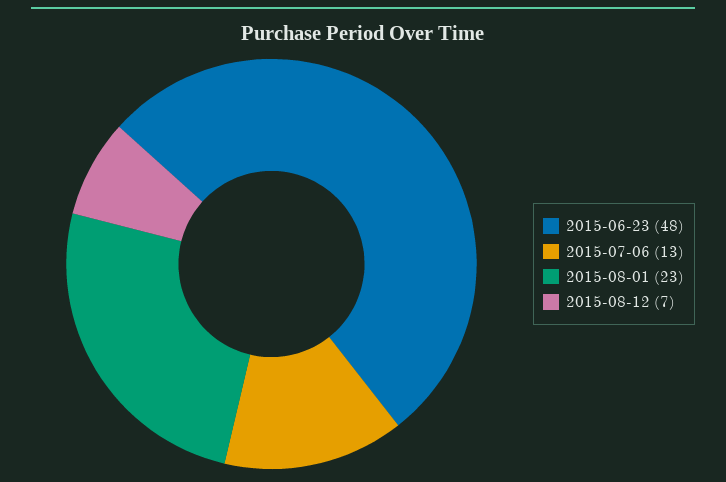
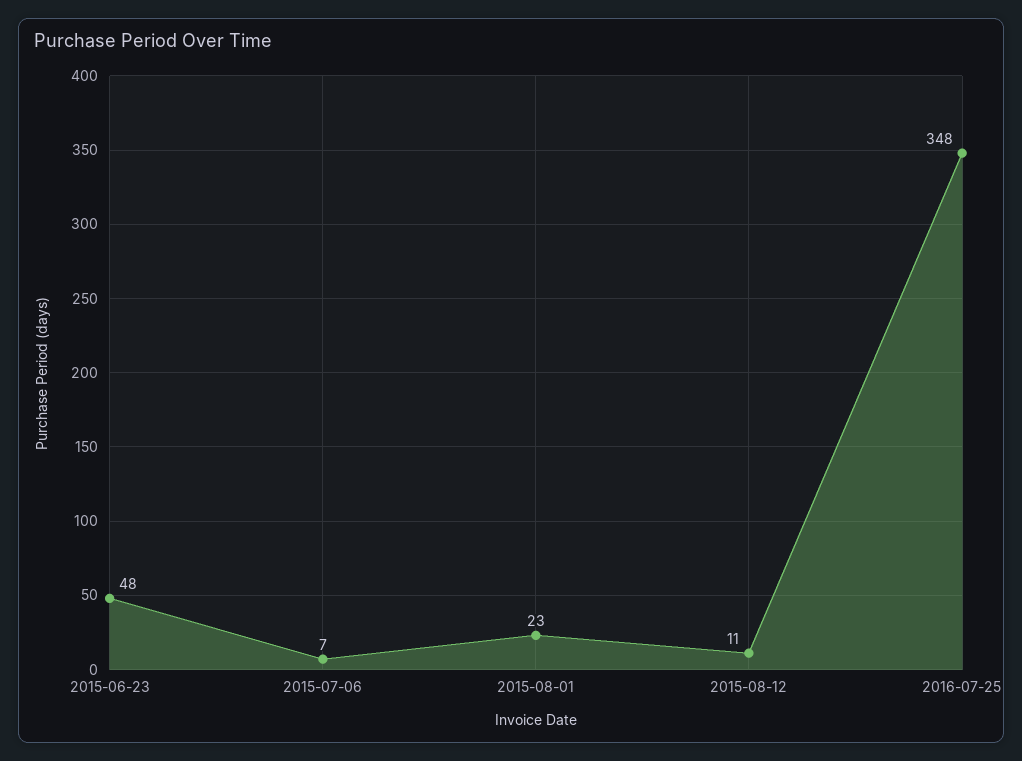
2015-07-06: 13 -> 7
2015-08-12: 7 -> 11
2016-07-25: none -> 348

